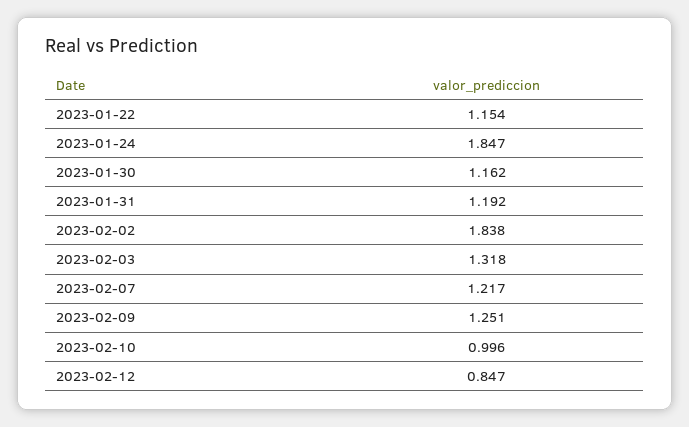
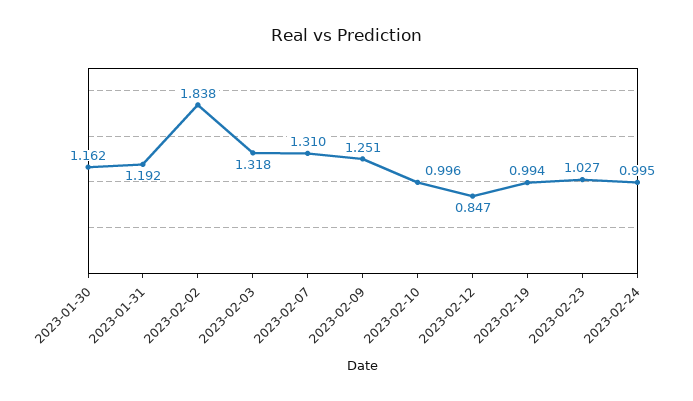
2023-01-22: 1.154 -> none
2023-01-24: 1.847 -> none
2023-02-07: 1.217 -> 1.31
2023-02-19: none -> 0.994
2023-02-23: none -> 1.027
2023-02-24: none -> 0.995

